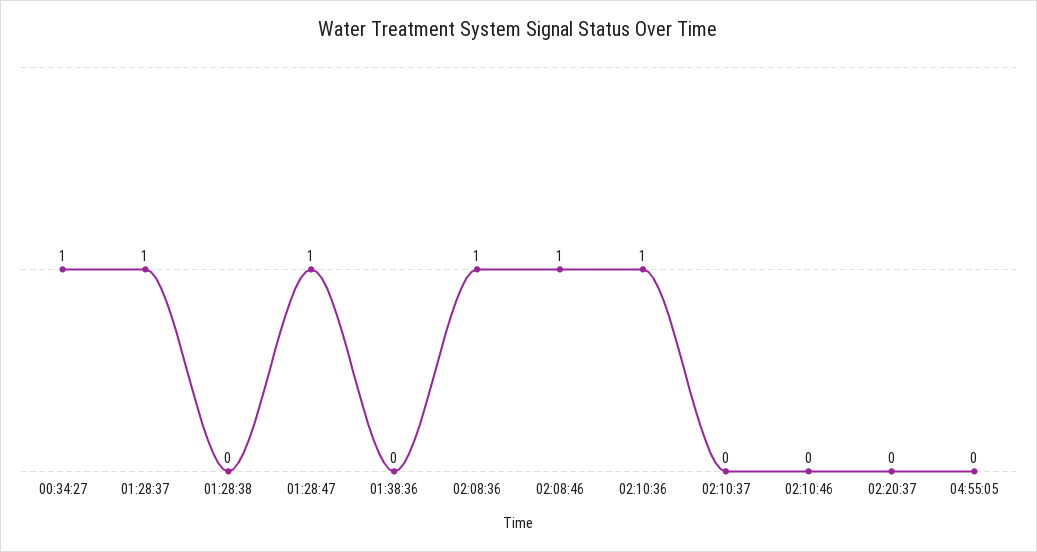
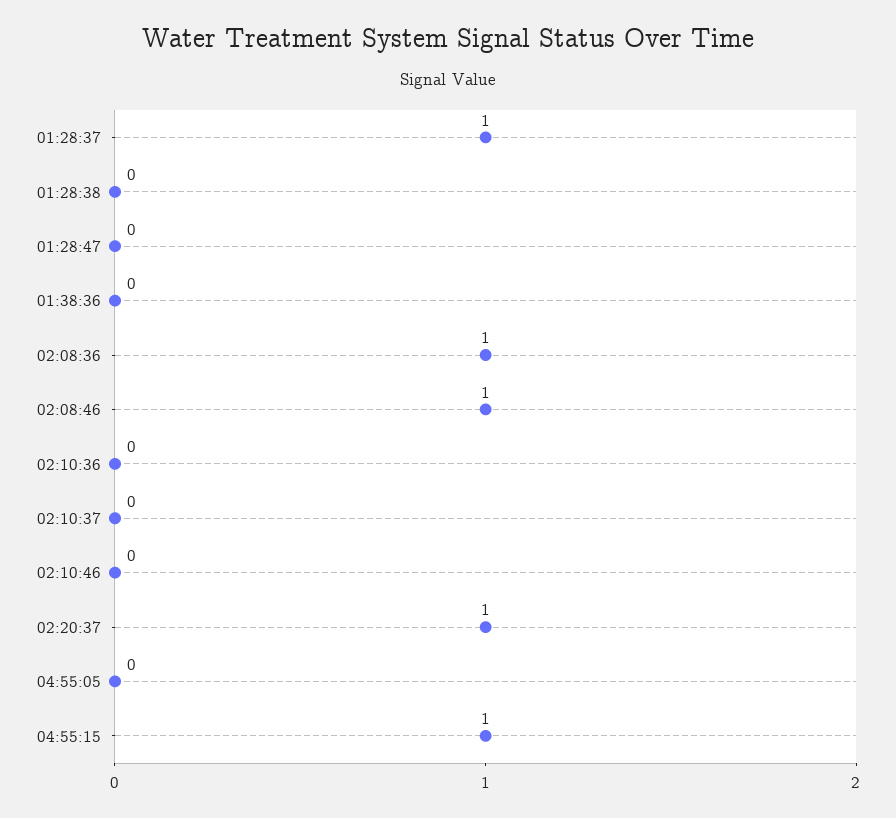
00:34:27: 1 -> none
01:28:47: 1 -> 0
02:10:36: 1 -> 0
02:20:37: 0 -> 1
04:55:15: none -> 1

